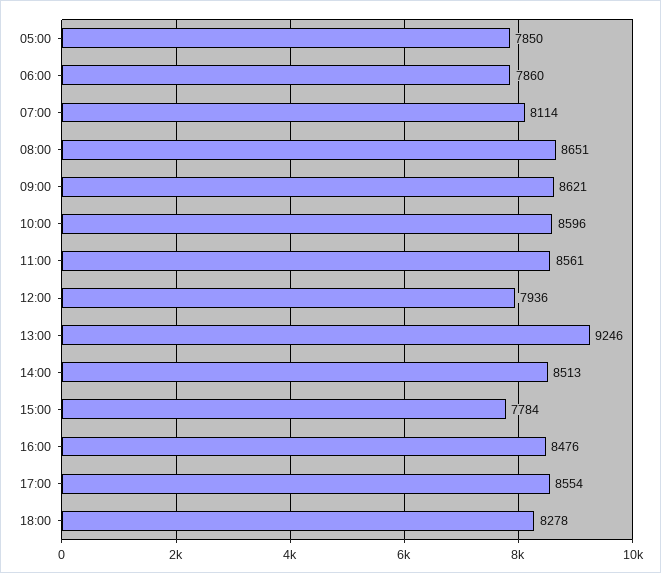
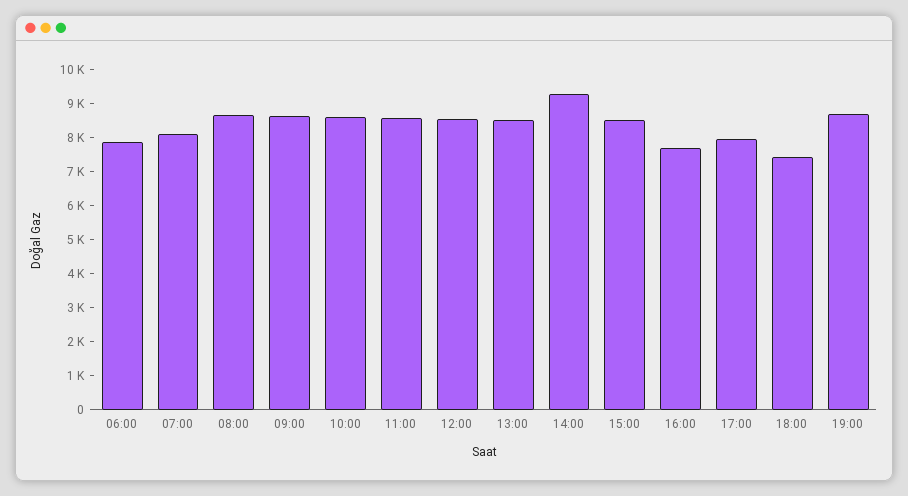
05:00: 7850 -> none
12:00: 7936 -> 8500
13:00: 9246 -> 8500
14:00: 8513 -> 9250
15:00: 7784 -> 8500
16:00: 8476 -> 7750
17:00: 8554 -> 8000
18:00: 8278 -> 7500
19:00: none -> 8750

